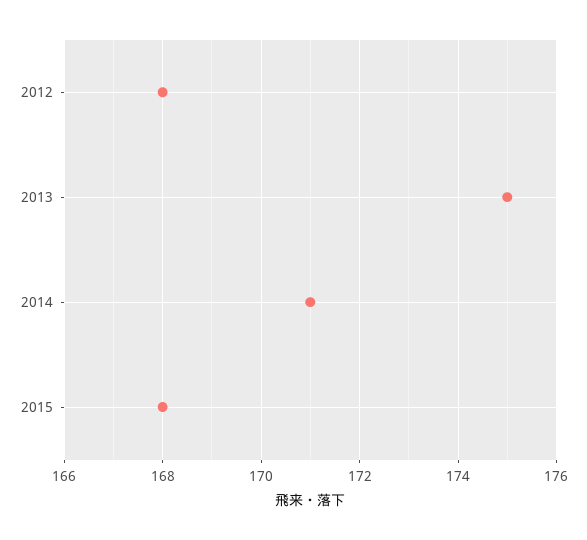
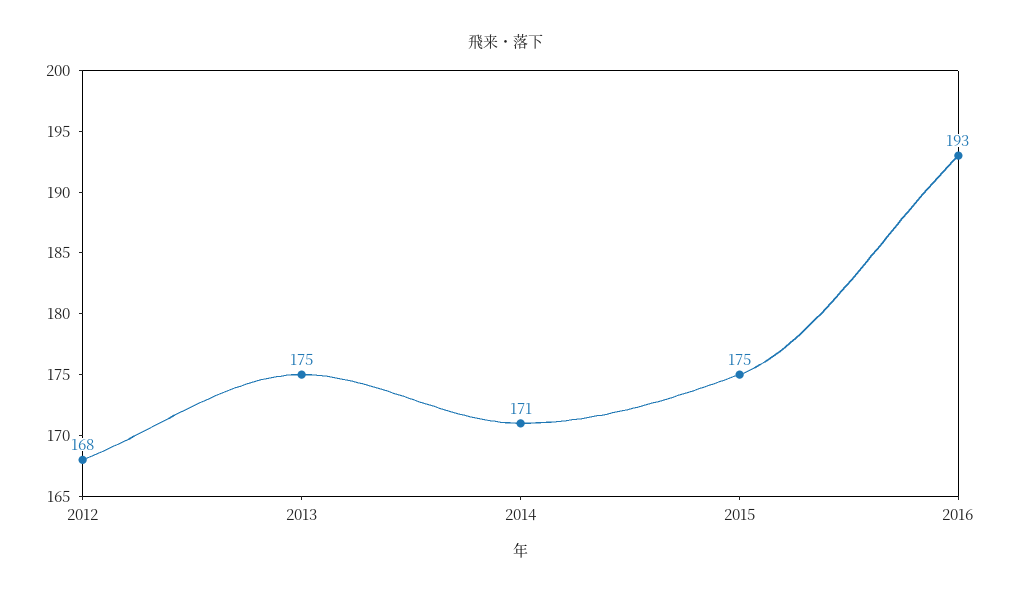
2015: 168 -> 175
2016: none -> 193

